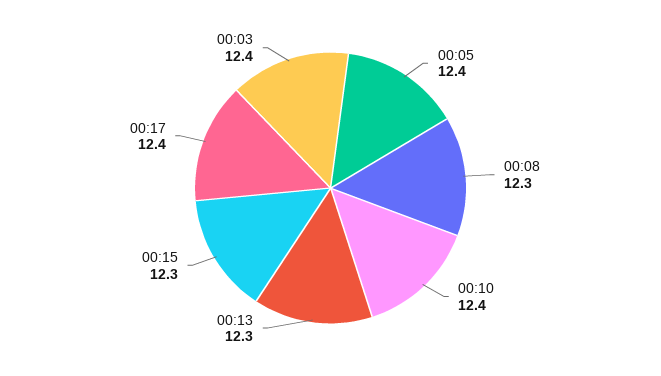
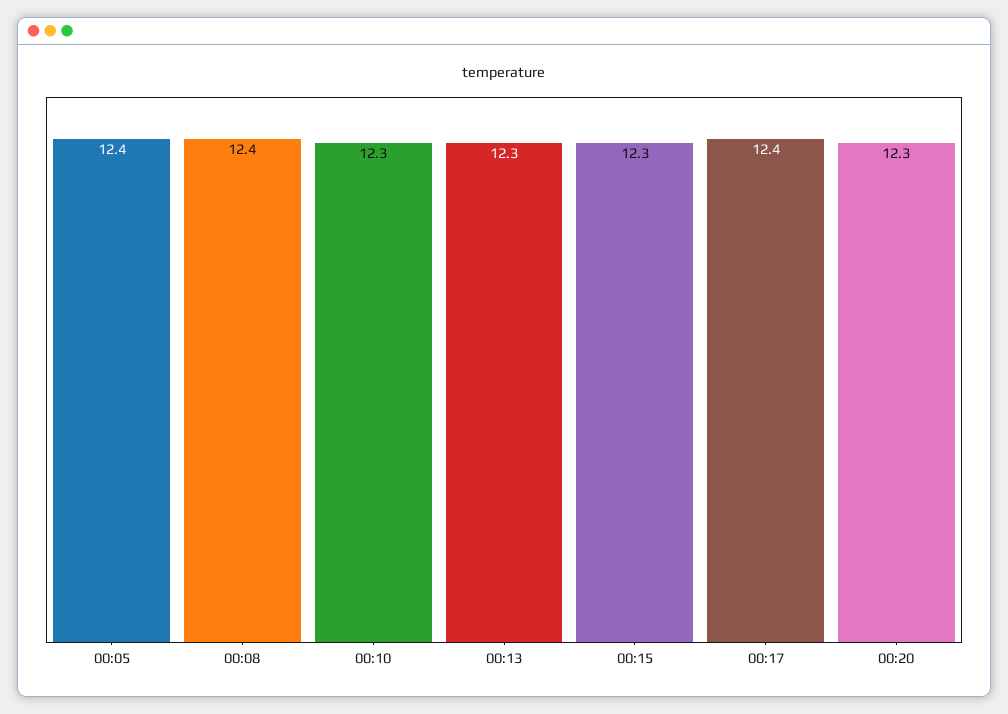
00:08: 12.3 -> 12.4
00:10: 12.4 -> 12.3
00:03: 12.4 -> none
00:20: none -> 12.3

